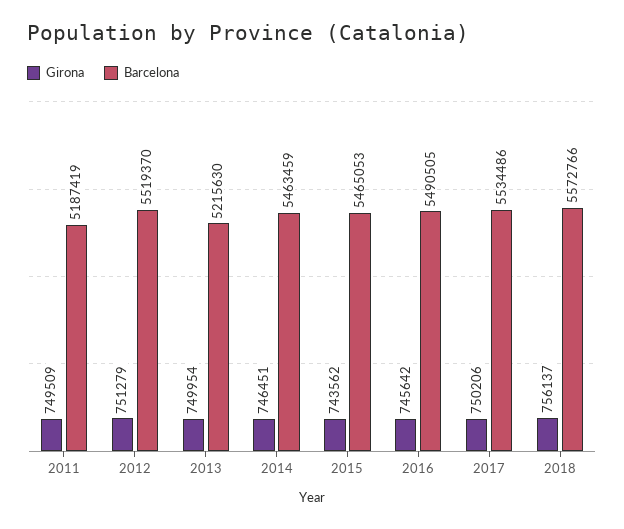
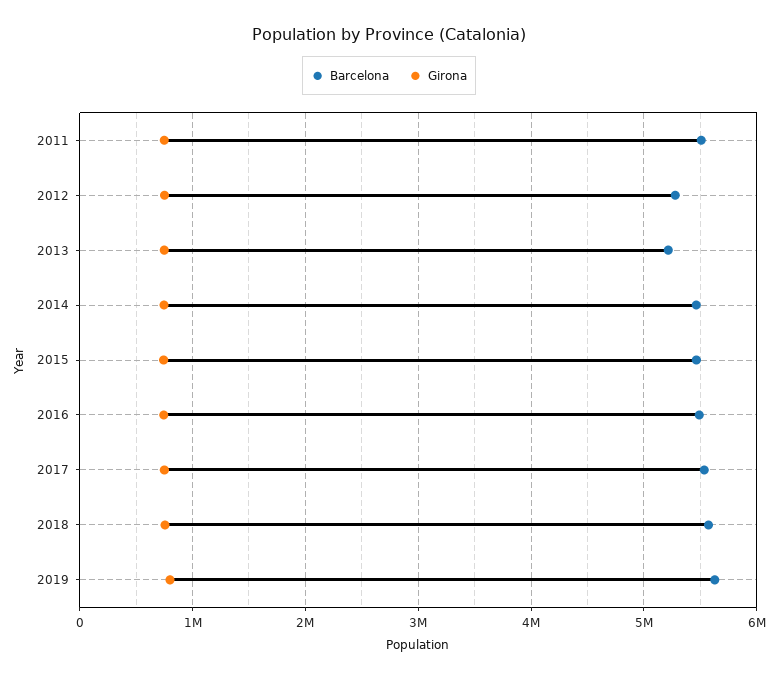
Barcelona, 2011: 5187419 -> 5500000
Barcelona, 2012: 5519370 -> 5300000
Barcelona, 2019: none -> 5600000
Girona, 2019: none -> 800000

